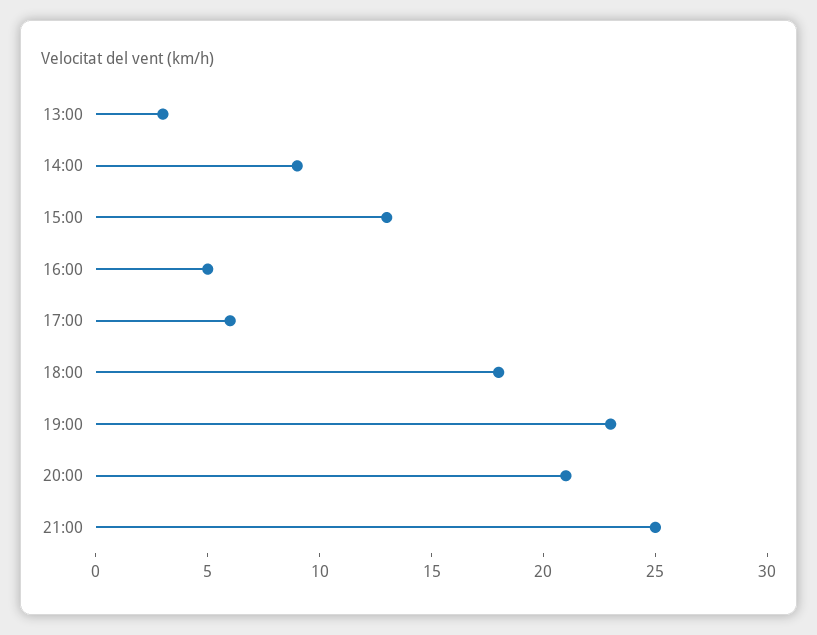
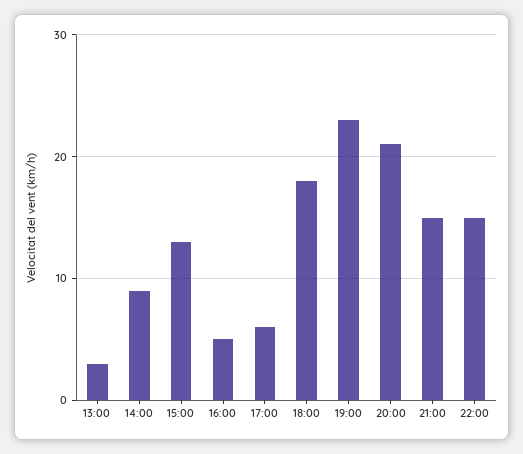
21:00: 25 -> 15
22:00: none -> 15

